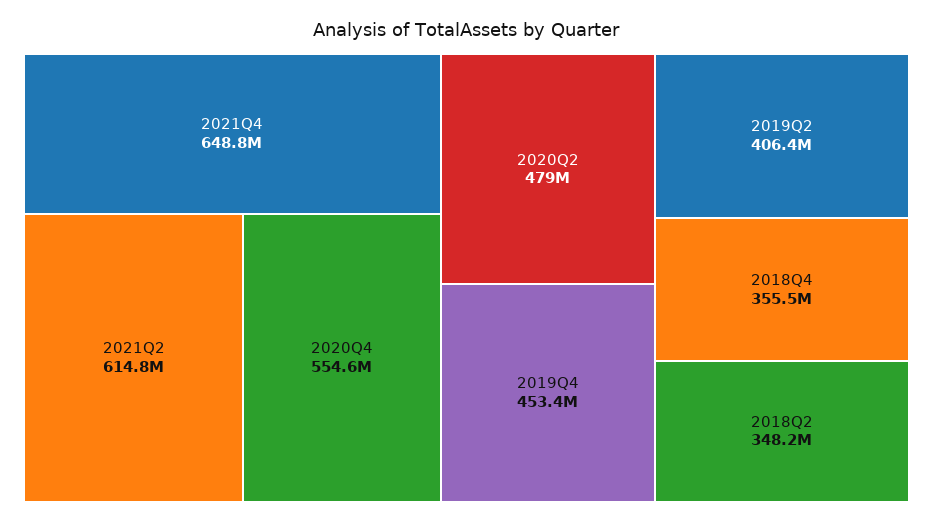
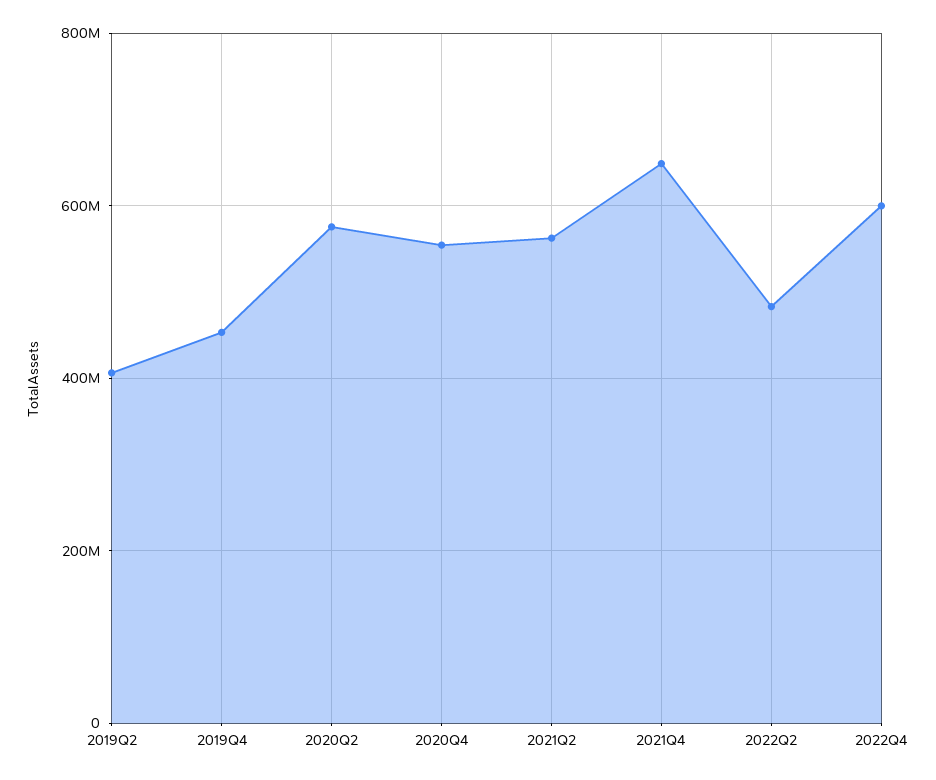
2021Q2: 614800000 -> 560000000
2020Q2: 479000000 -> 580000000
2018Q4: 355500000 -> none
2018Q2: 348200000 -> none
2022Q2: none -> 480000000
2022Q4: none -> 600000000

